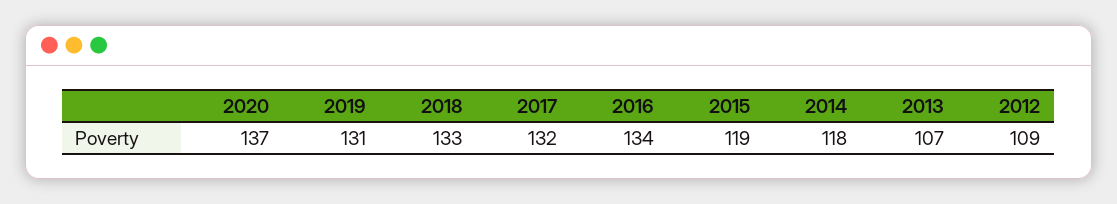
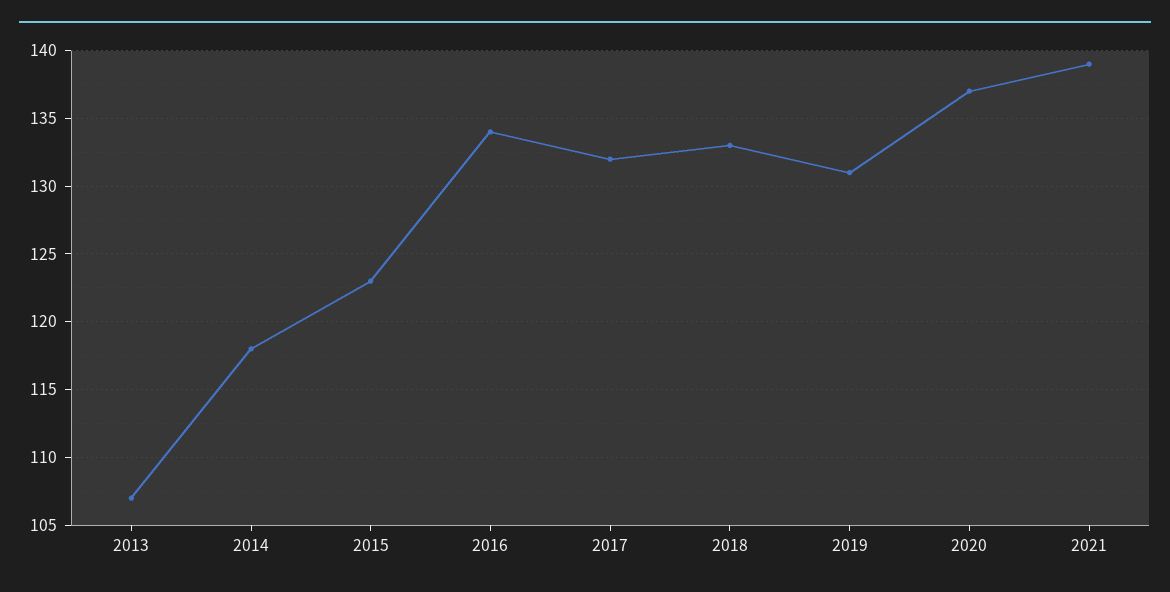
2015: 119 -> 123
2012: 109 -> none
2021: none -> 139

